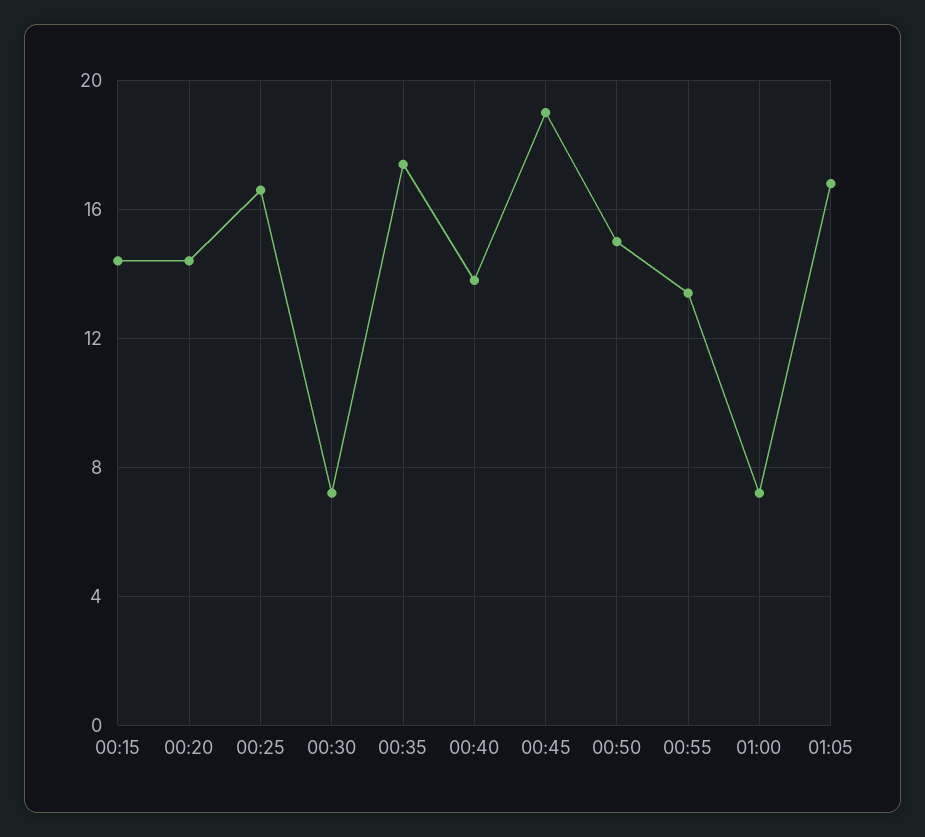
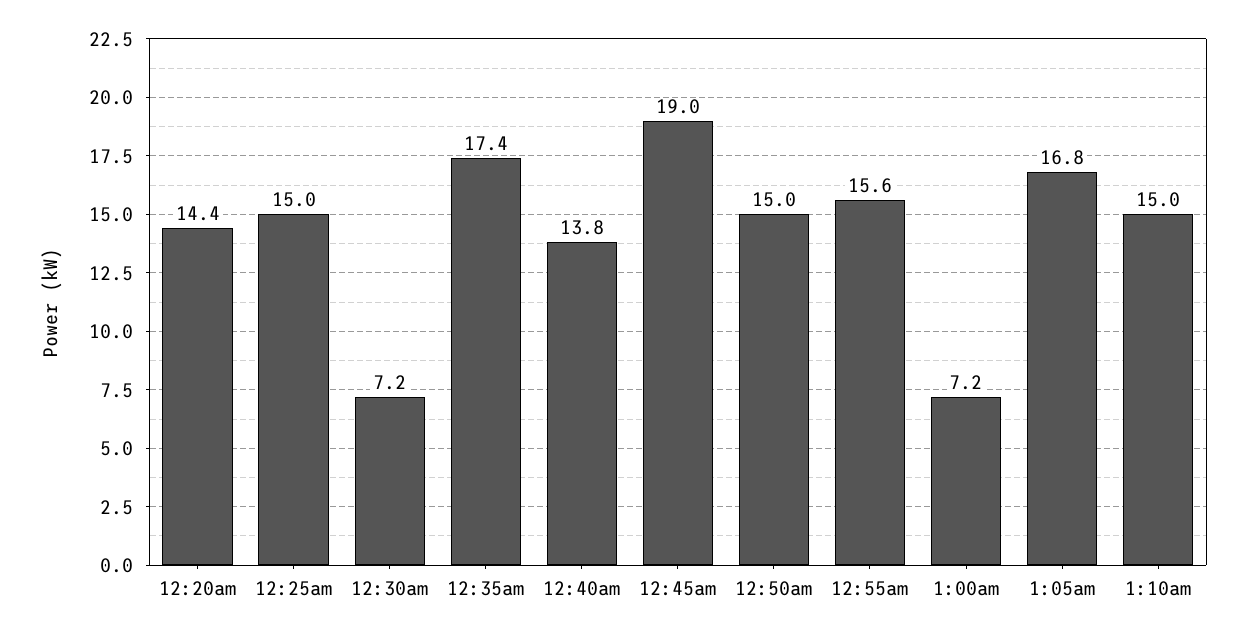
00:15: 14.5 -> none
00:25: 16.5 -> 15
00:55: 13.5 -> 15.6
1:10am: none -> 15

